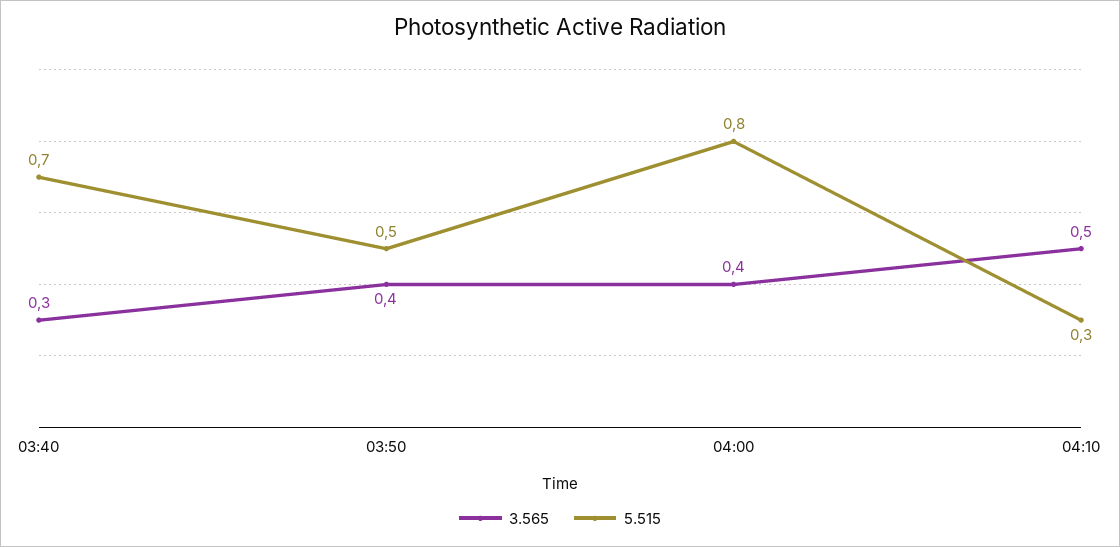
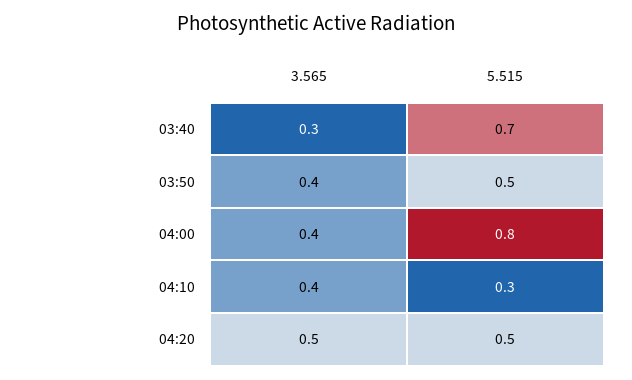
3.565, 04:10: 0.5 -> 0.4
3.565, 04:20: none -> 0.5
5.515, 04:20: none -> 0.5

